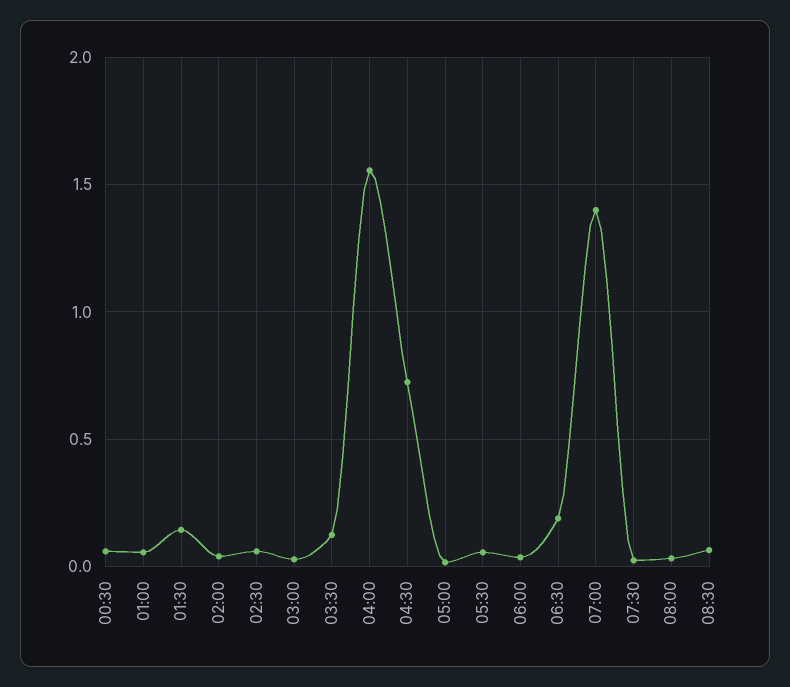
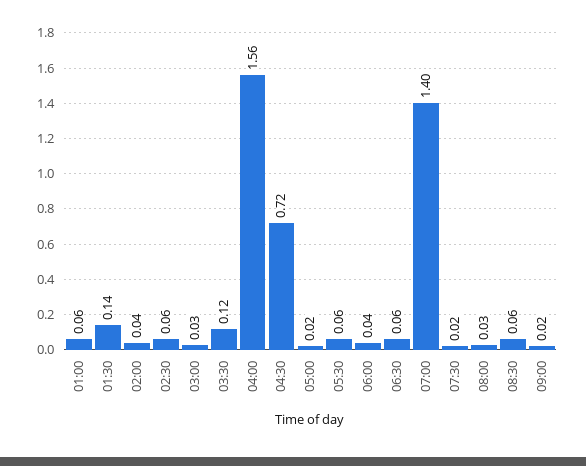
00:30: 0.05 -> none
06:30: 0.2 -> 0.06
09:00: none -> 0.02

